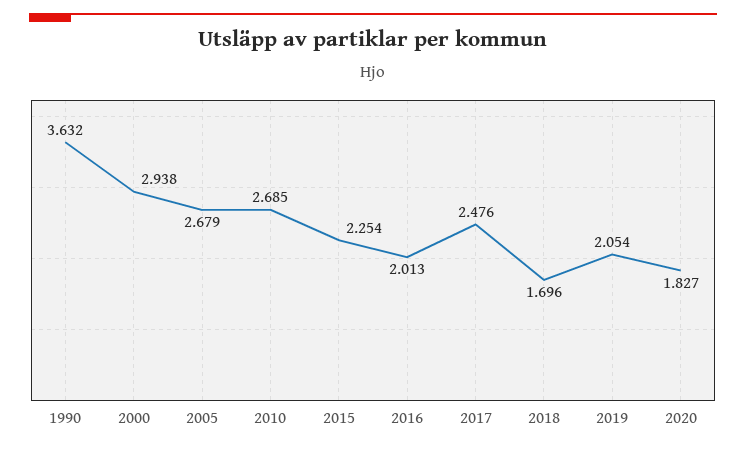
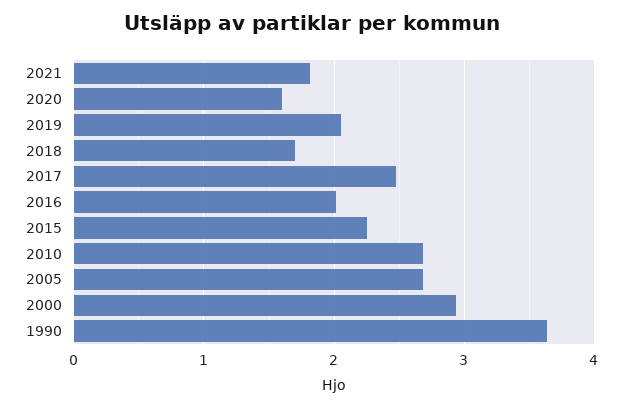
2020: 1.827 -> 1.6
2021: none -> 1.8

